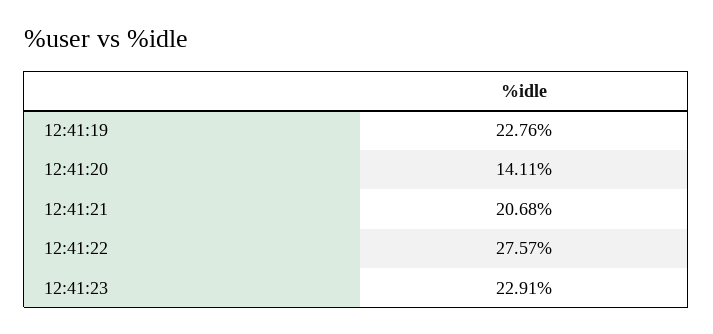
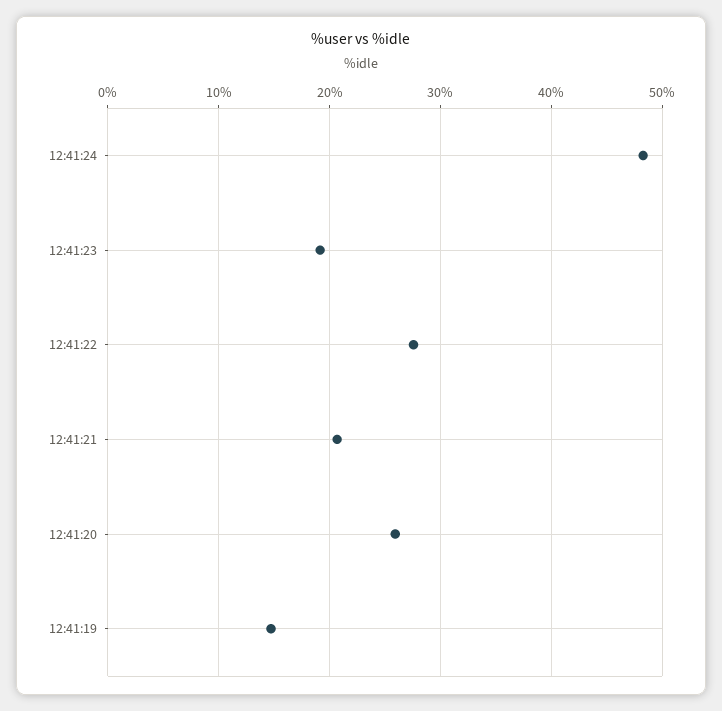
12:41:19: 22.76 -> 15
12:41:20: 14.11 -> 26
12:41:23: 22.91 -> 19
12:41:24: none -> 48

